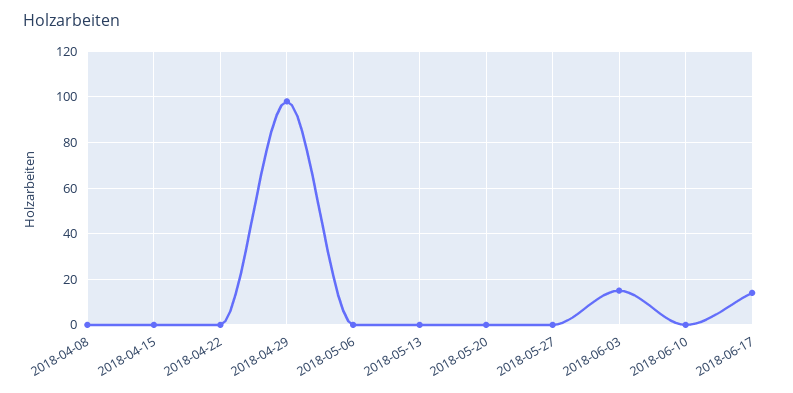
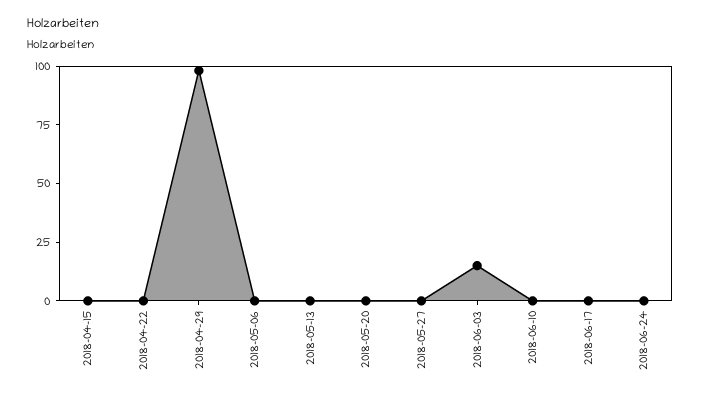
2018-04-08: 0 -> none
2018-06-17: 15 -> 0
2018-06-24: none -> 0

